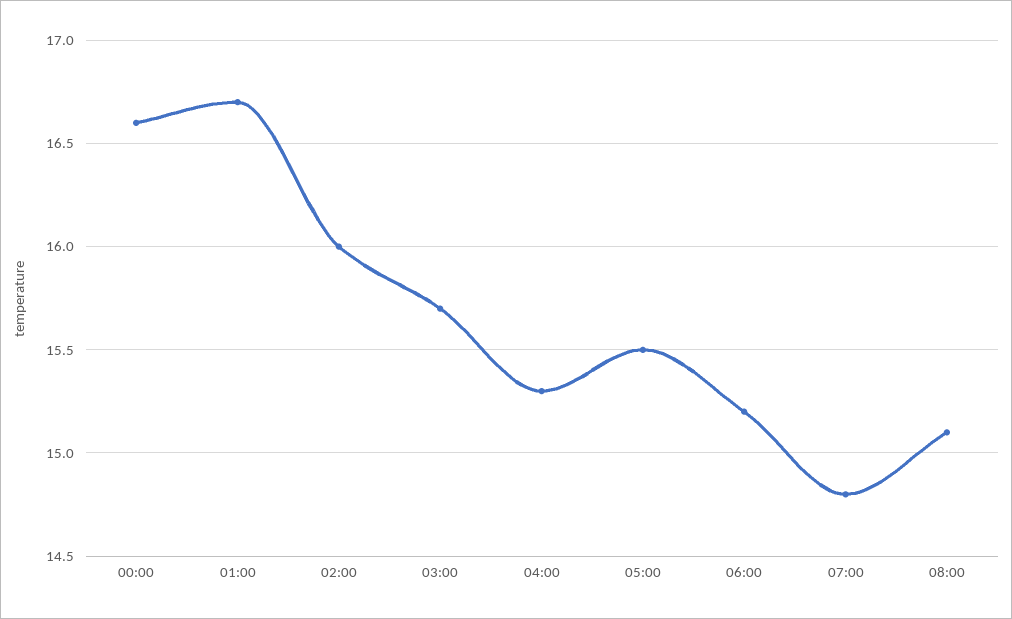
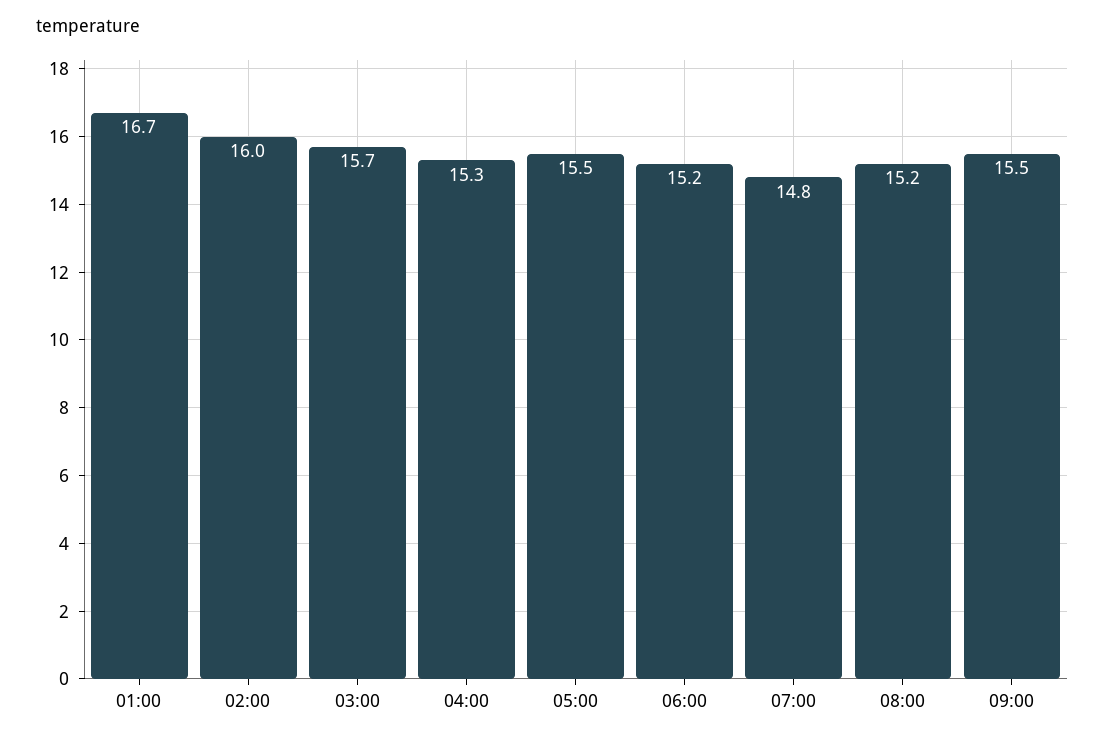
00:00: 16.6 -> none
08:00: 15.1 -> 15.2
09:00: none -> 15.5

